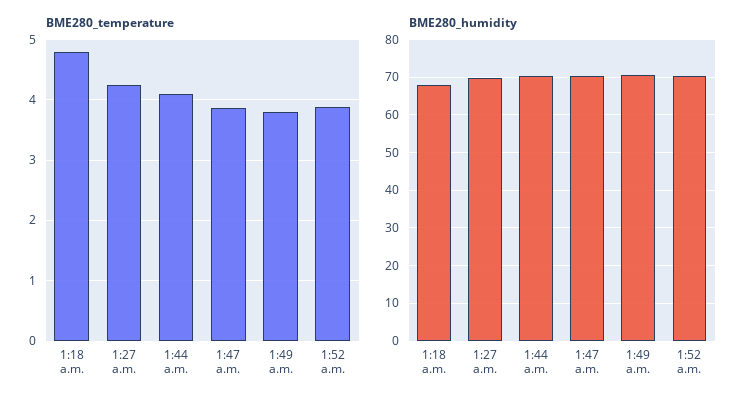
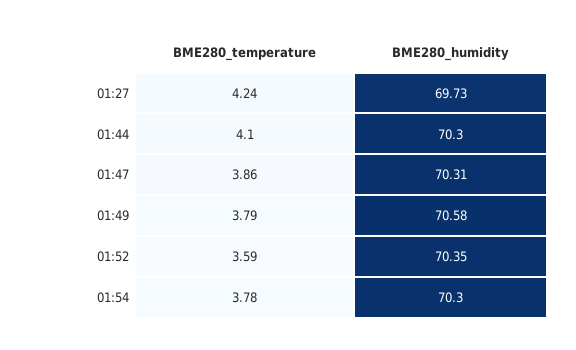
BME280_temperature, 1:18 a.m.: 4.8 -> none
BME280_temperature, 1:52 a.m.: 3.9 -> 3.59
BME280_humidity, 1:18 a.m.: 68 -> none
BME280_temperature, 01:54: none -> 3.78
BME280_humidity, 01:54: none -> 70.3

